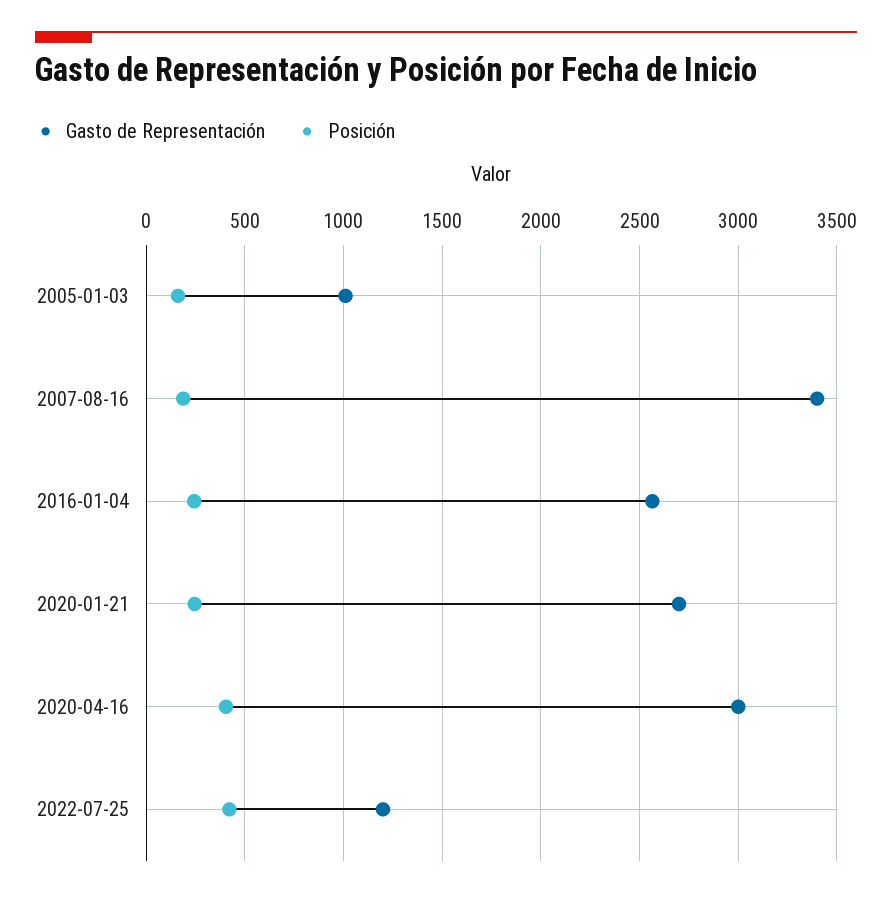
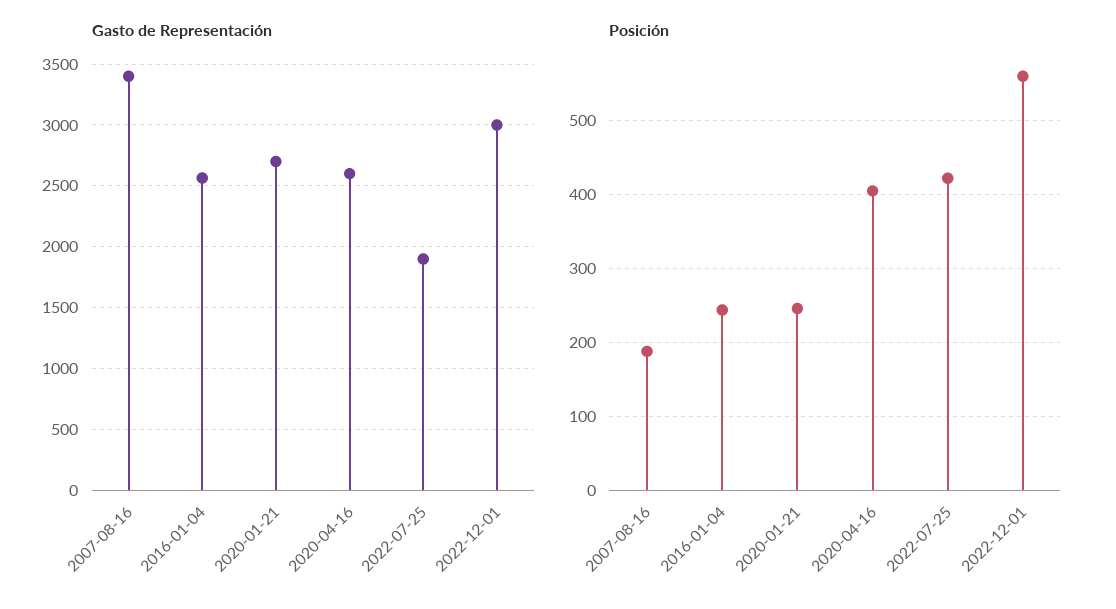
Gasto de Representación, 2005-01-03: 1000 -> none
Posición, 2005-01-03: 150 -> none
Gasto de Representación, 2020-04-16: 3000 -> 2600
Gasto de Representación, 2022-07-25: 1200 -> 1900
Gasto de Representación, 2022-12-01: none -> 3000
Posición, 2022-12-01: none -> 560

